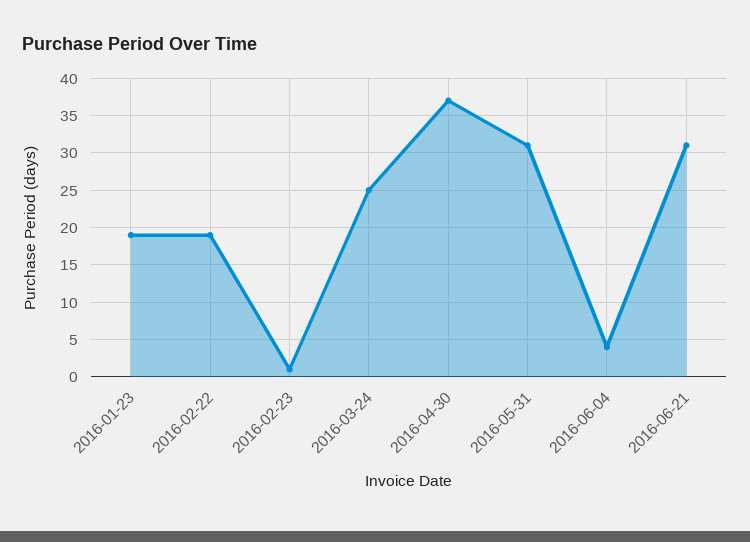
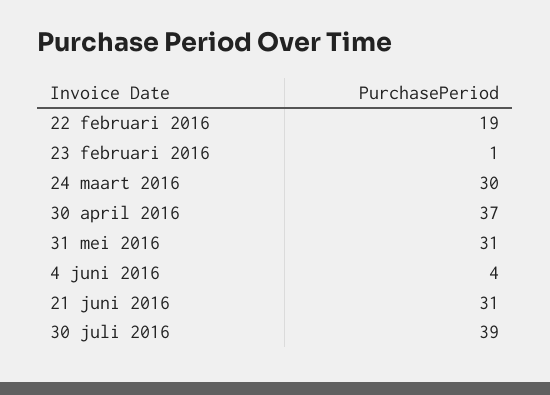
2016-01-23: 19 -> none
2016-03-24: 25 -> 30
30 juli 2016: none -> 39

